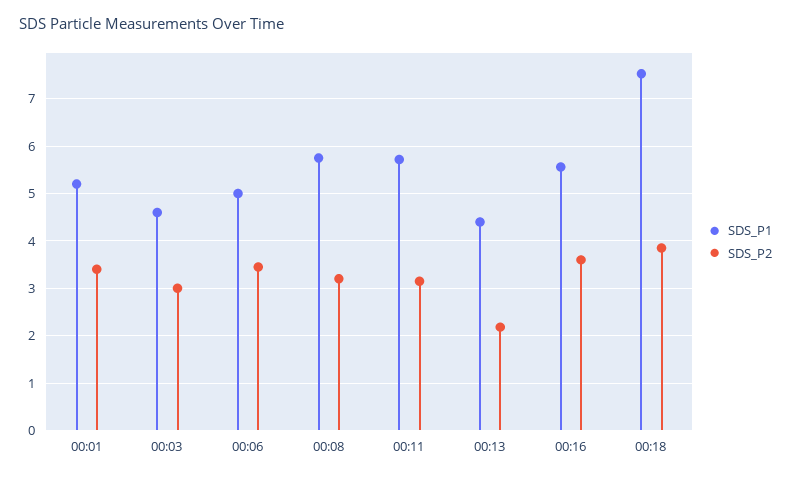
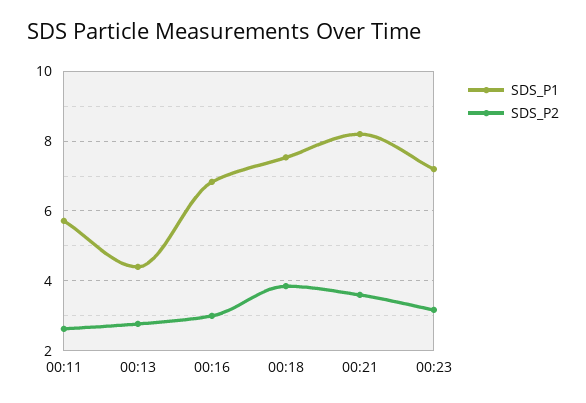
SDS_P1, 00:01: 5.2 -> none
SDS_P2, 00:01: 3.4 -> none
SDS_P1, 00:03: 4.6 -> none
SDS_P2, 00:03: 3 -> none
SDS_P1, 00:06: 5 -> none
SDS_P2, 00:06: 3.4 -> none
SDS_P1, 00:08: 5.8 -> none
SDS_P2, 00:08: 3.2 -> none
SDS_P2, 00:11: 3.2 -> 2.6
SDS_P2, 00:13: 2.2 -> 2.8
SDS_P1, 00:16: 5.6 -> 6.8
SDS_P2, 00:16: 3.6 -> 3
SDS_P1, 00:21: none -> 8.2
SDS_P2, 00:21: none -> 3.6
SDS_P1, 00:23: none -> 7.2
SDS_P2, 00:23: none -> 3.2

